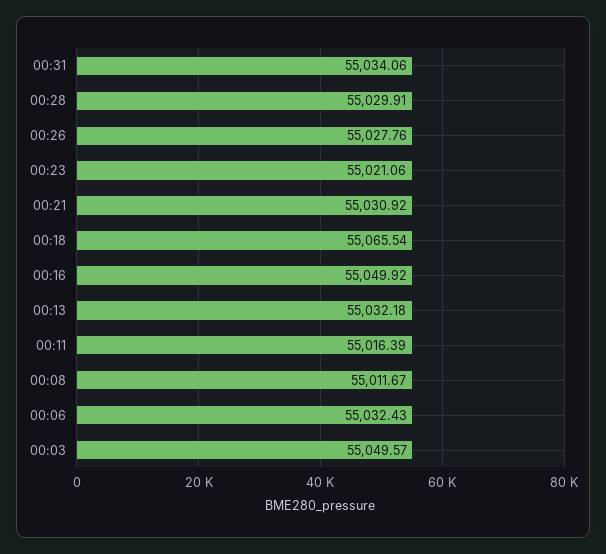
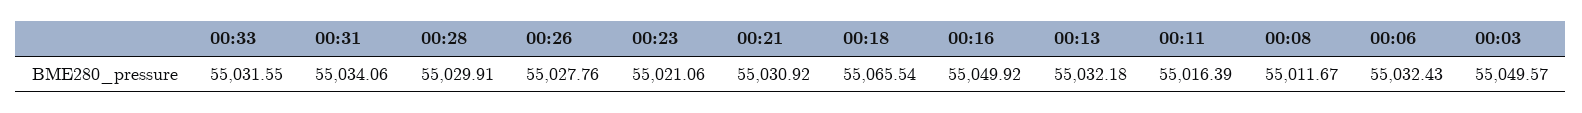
00:33: none -> 55031.55

